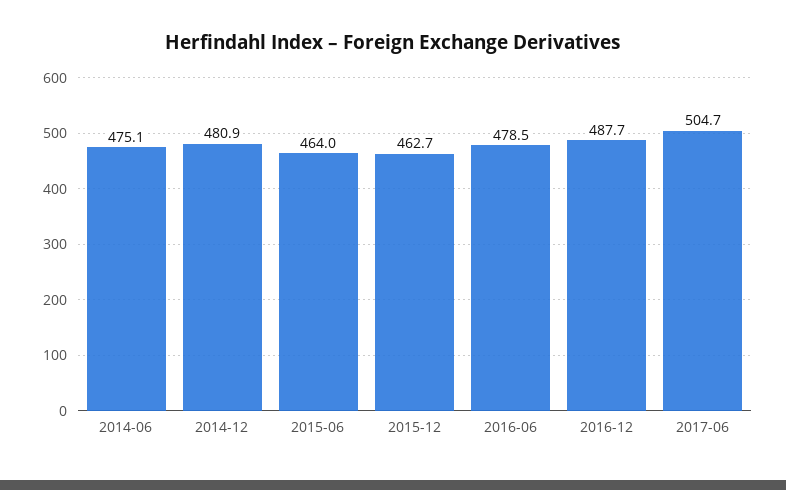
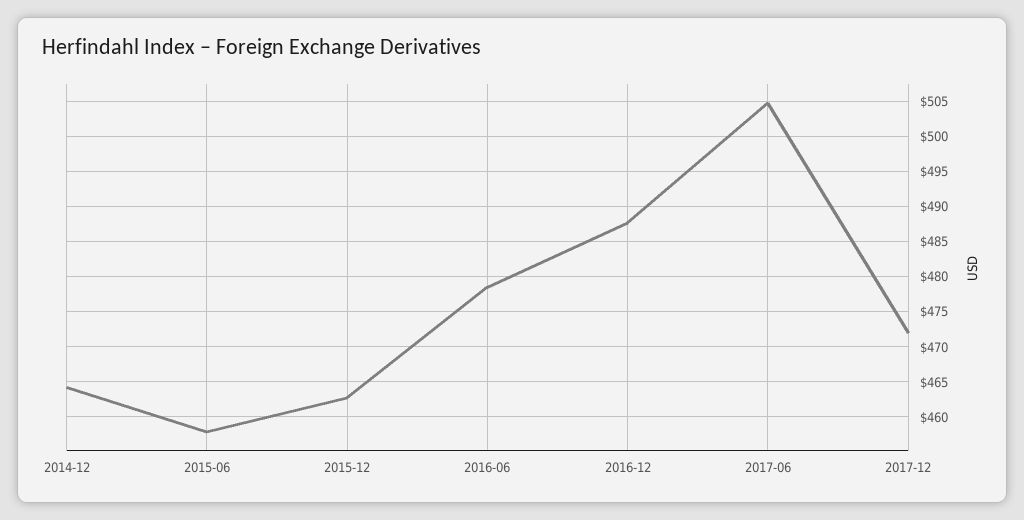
2014-06: 475.1 -> none
2014-12: 480.9 -> 464
2015-06: 464 -> 458
2017-12: none -> 472

